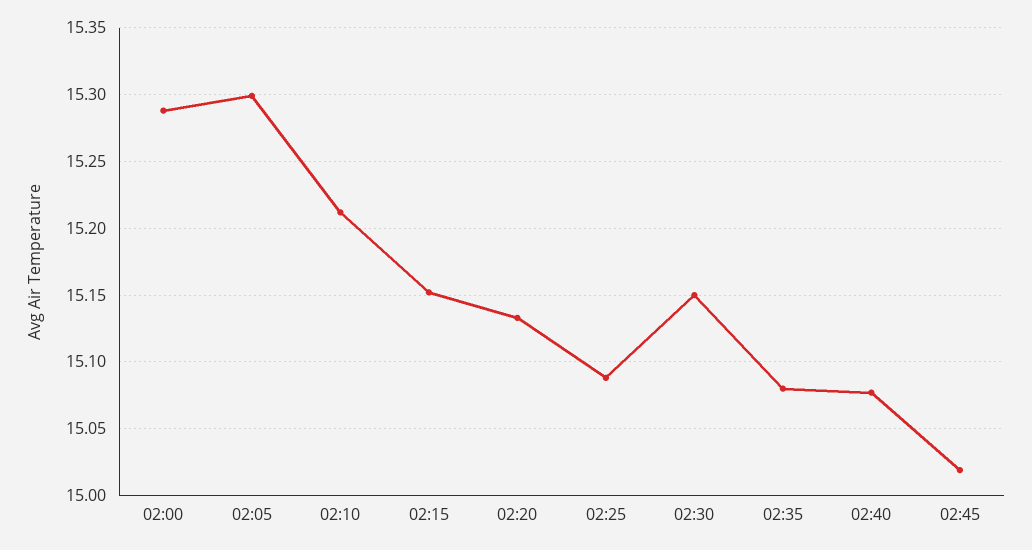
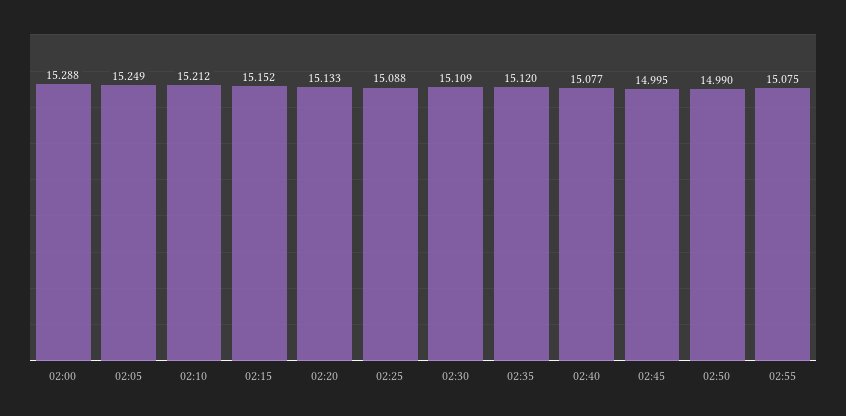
02:05: 15.3 -> 15.249
02:30: 15.15 -> 15.109
02:35: 15.08 -> 15.12
02:45: 15.02 -> 14.995
02:50: none -> 14.99
02:55: none -> 15.075

